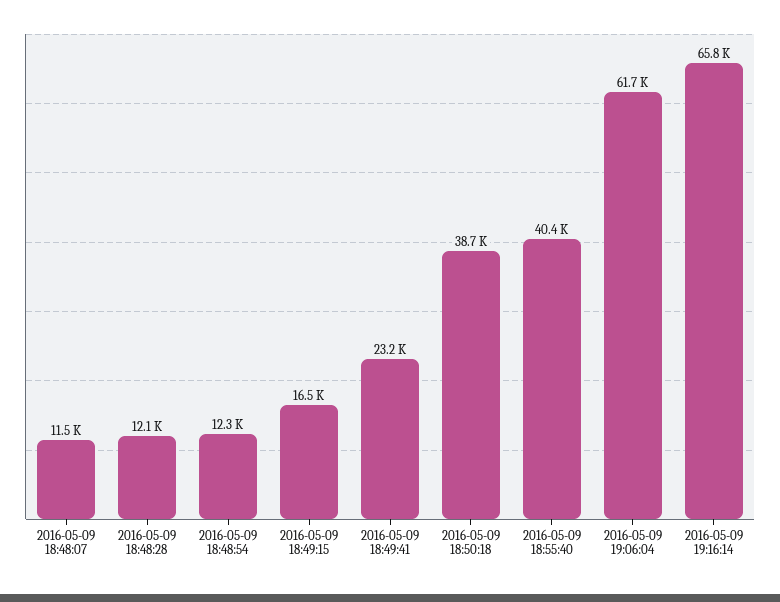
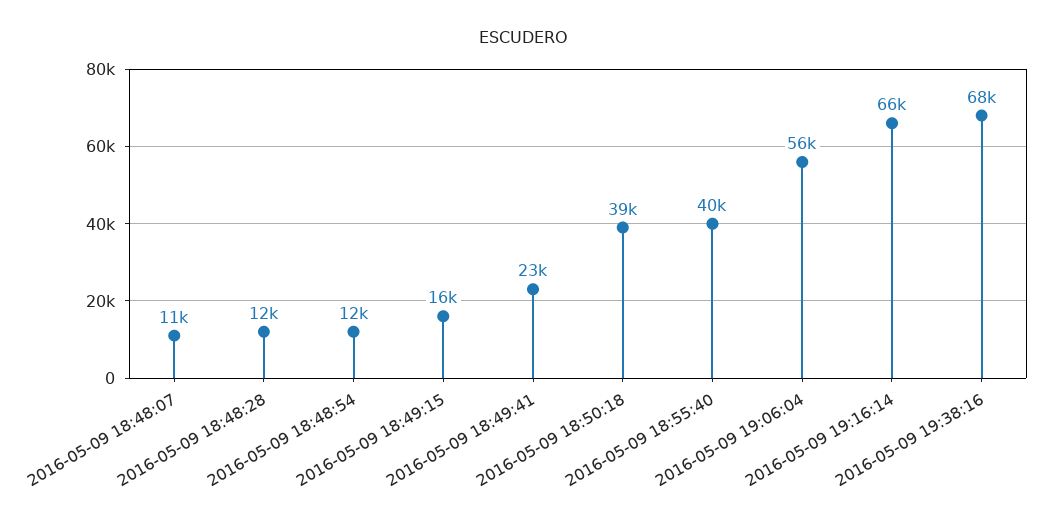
2016-05-09 19:06:04: 61700 -> 56000
2016-05-09 19:38:16: none -> 68000

